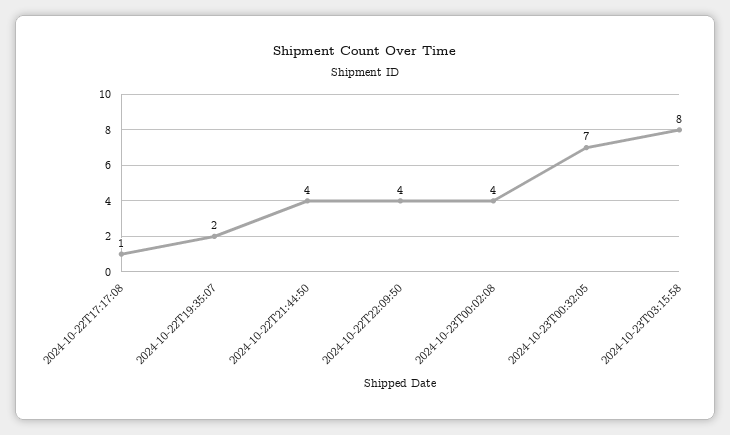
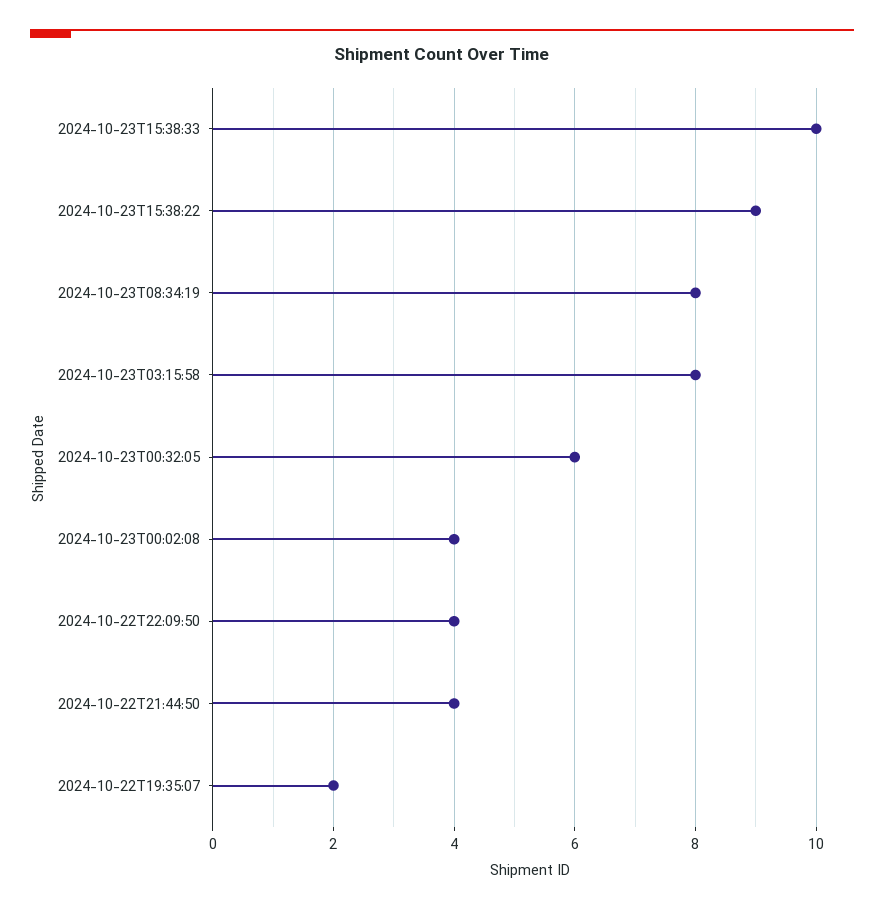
2024-10-22T17:17:08: 1 -> none
2024-10-23T00:32:05: 7 -> 6
2024-10-23T15:38:33: none -> 10
2024-10-23T15:38:22: none -> 9
2024-10-23T08:34:19: none -> 8

